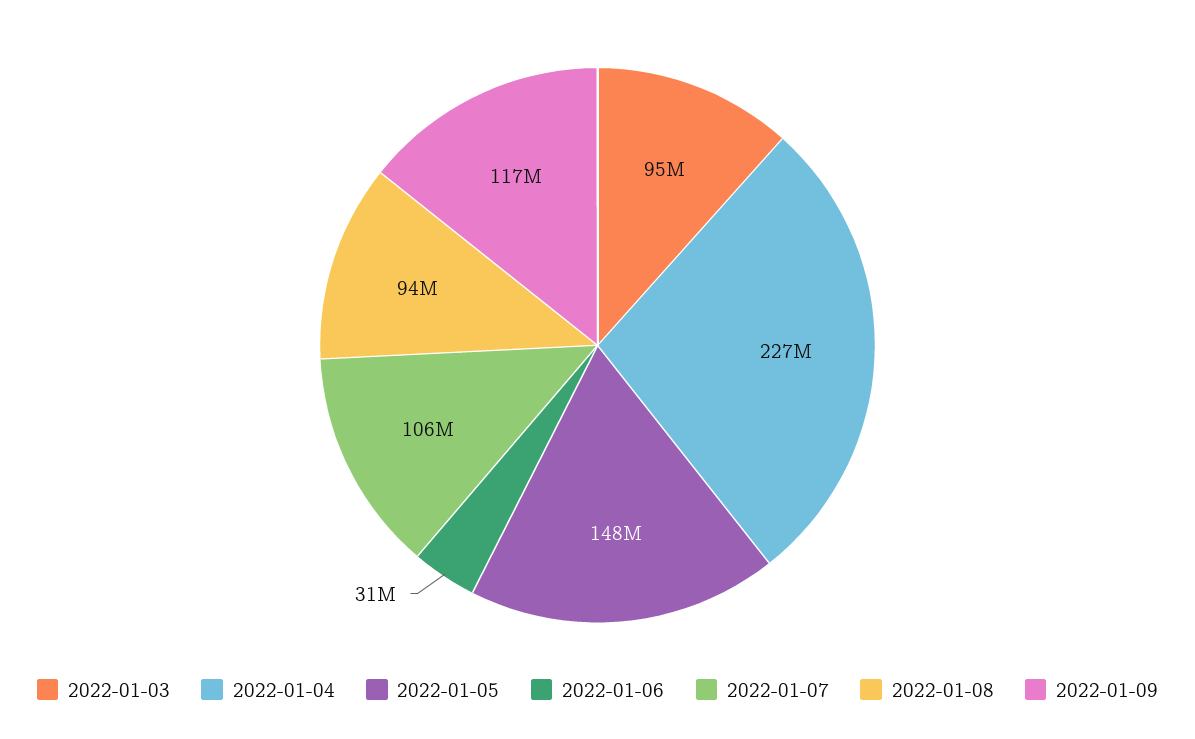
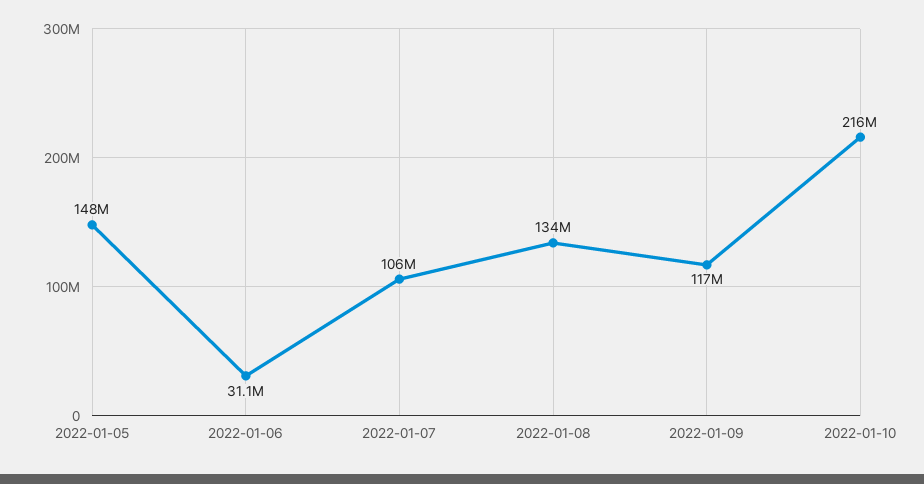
2022-01-03: 95000000 -> none
2022-01-04: 227000000 -> none
2022-01-08: 94000000 -> 134000000
2022-01-10: none -> 216000000

